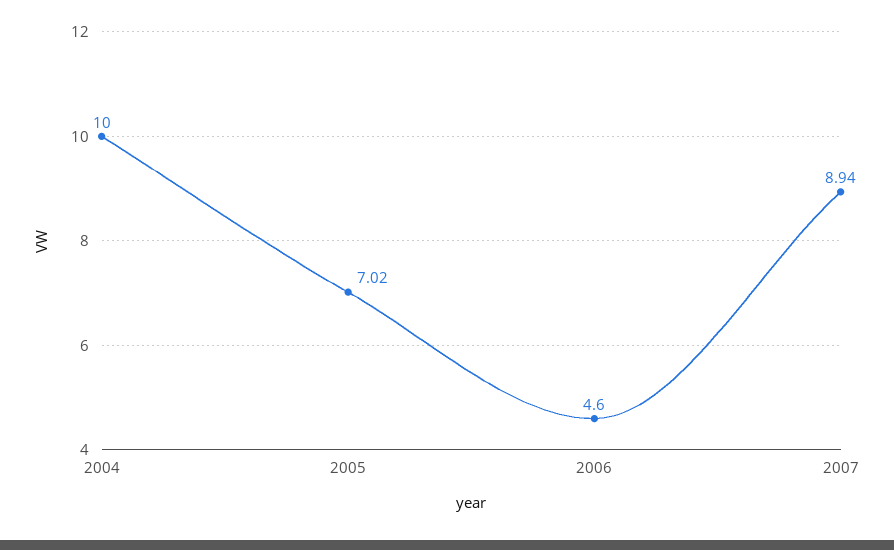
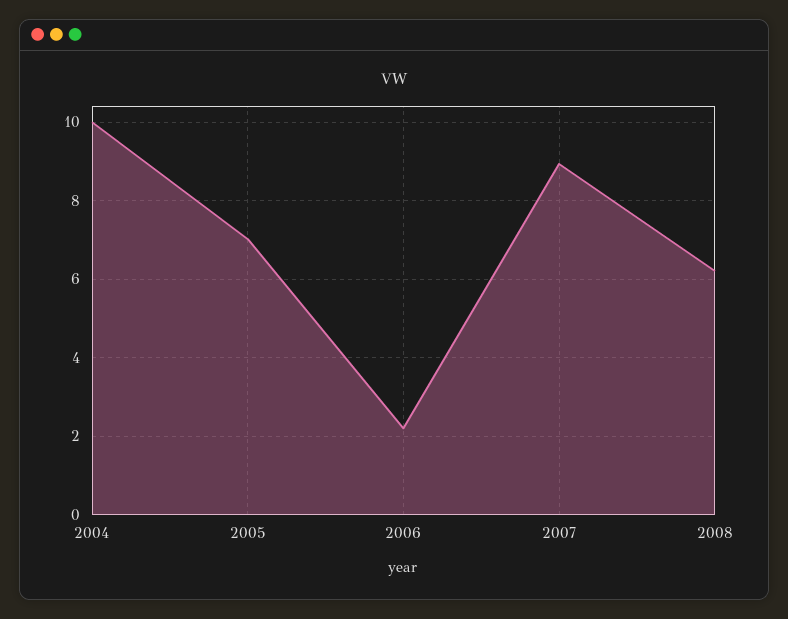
2006: 4.6 -> 2.2
2008: none -> 6.2

